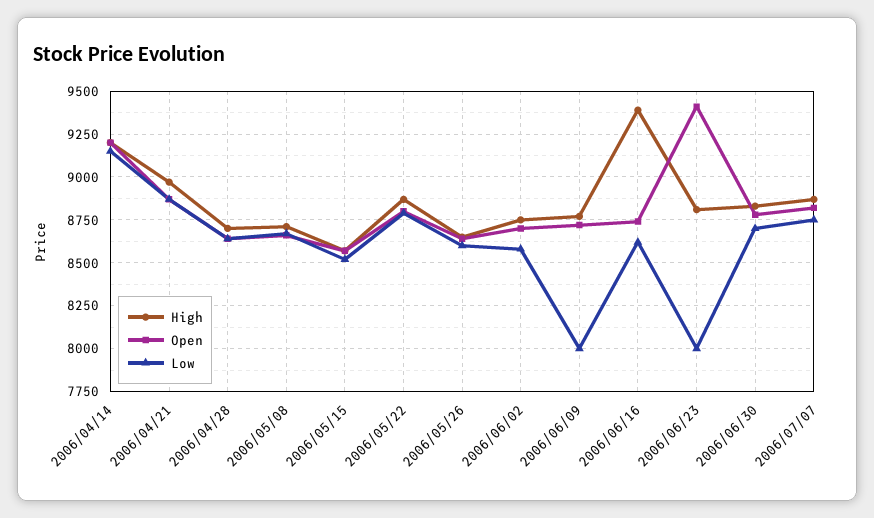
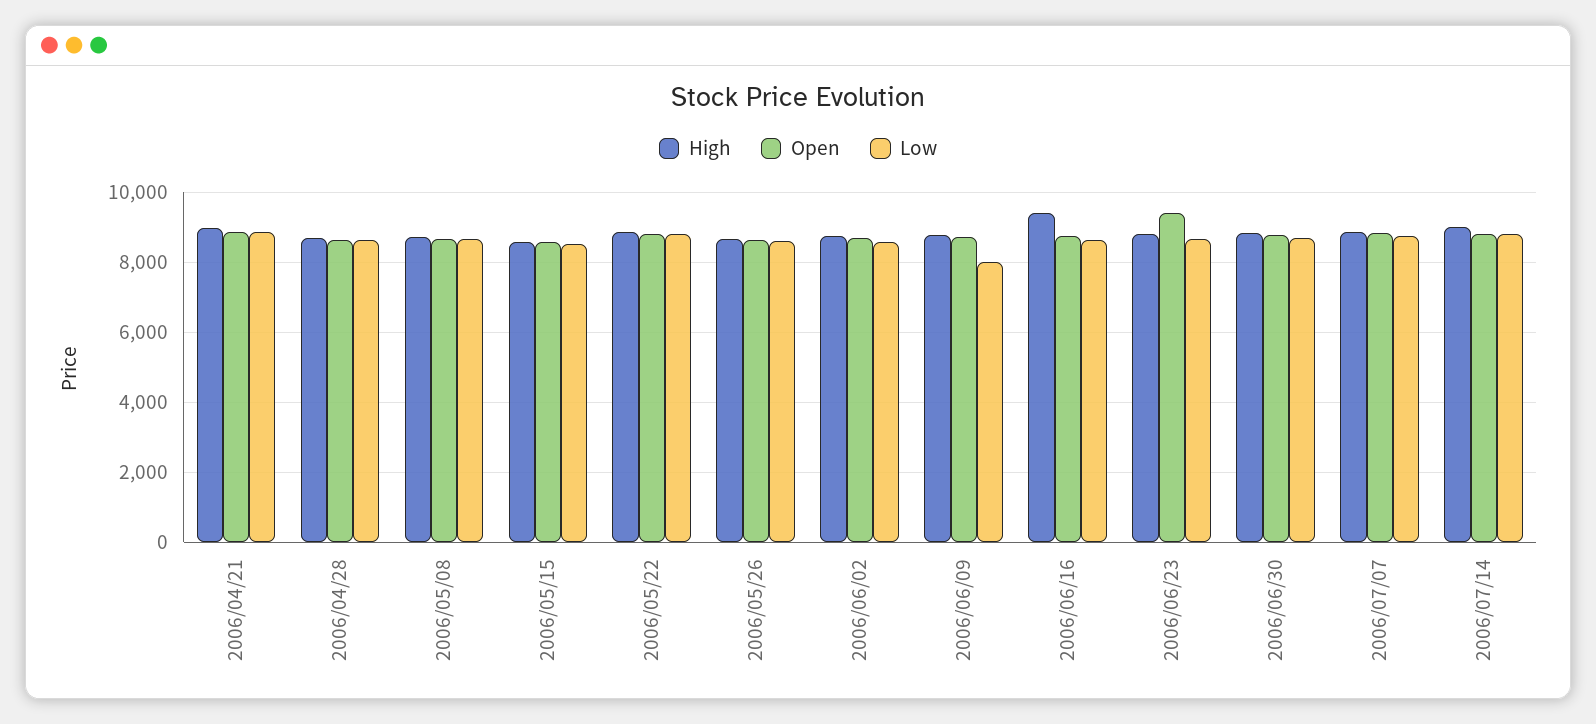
High, 2006/04/14: 9200 -> none
Open, 2006/04/14: 9200 -> none
Low, 2006/04/14: 9150 -> none
Low, 2006/06/23: 8000 -> 8600
High, 2006/07/14: none -> 9000
Open, 2006/07/14: none -> 8800
Low, 2006/07/14: none -> 8800

